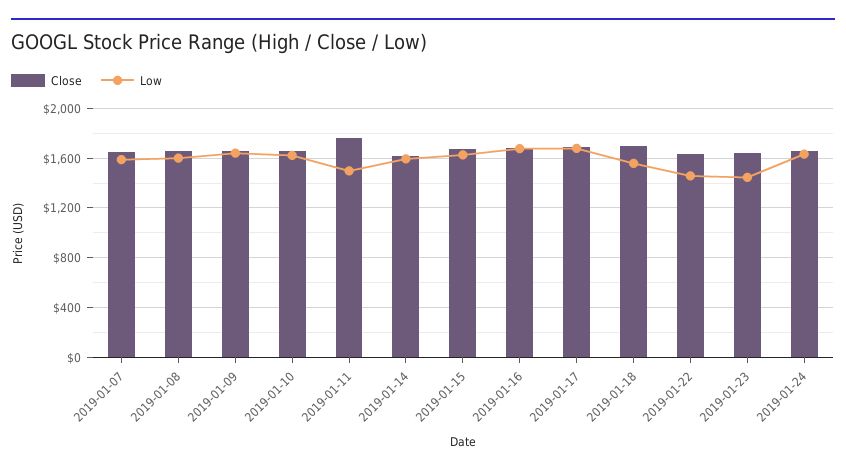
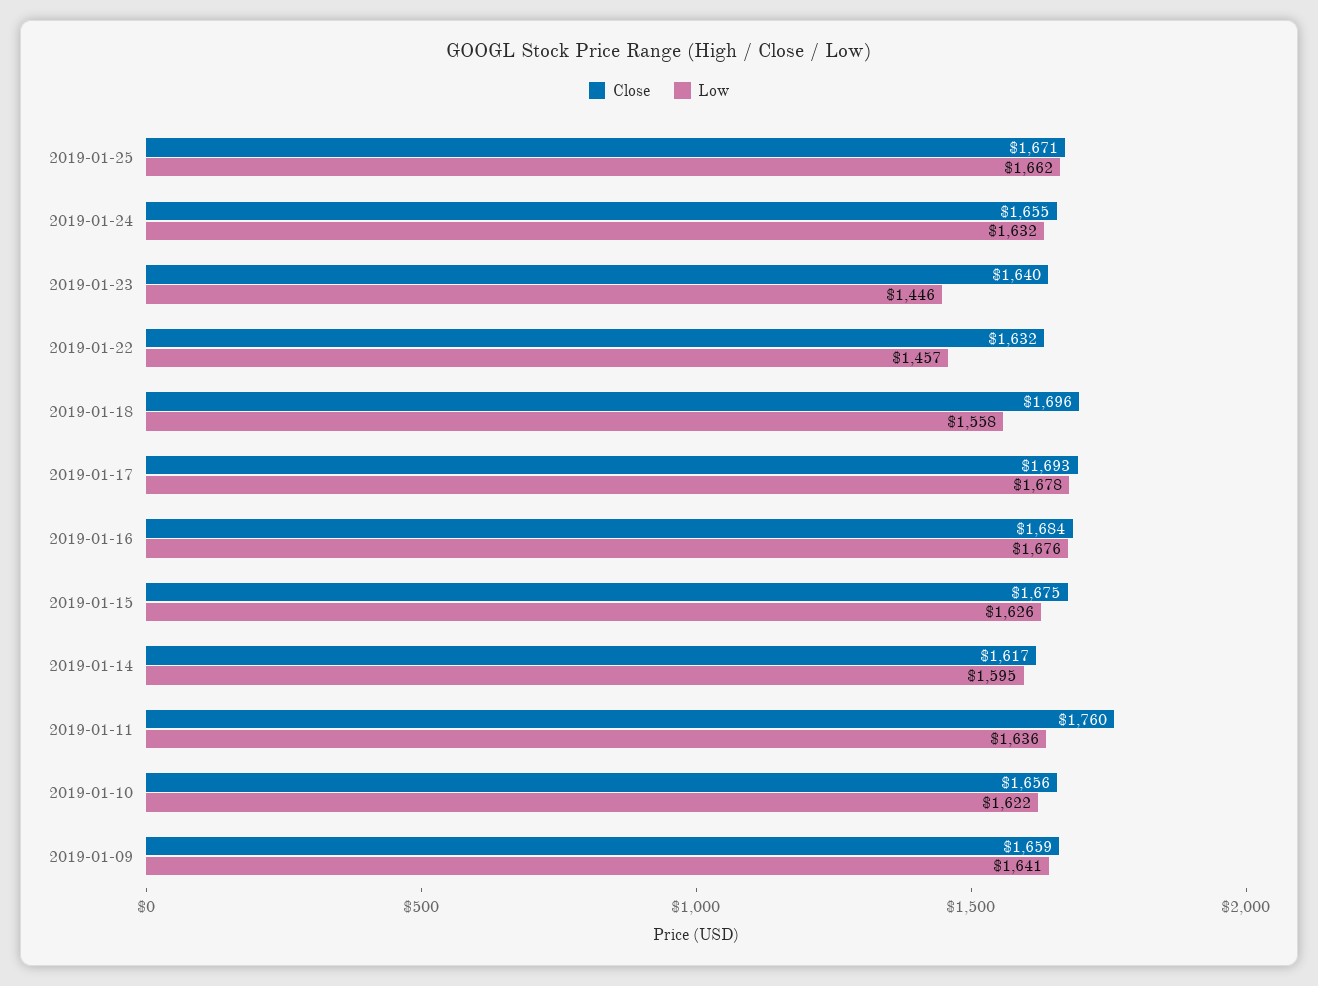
Close, 2019-01-07: 1650 -> none
Low, 2019-01-07: 1600 -> none
Close, 2019-01-08: 1650 -> none
Low, 2019-01-08: 1600 -> none
Low, 2019-01-11: 1500 -> 1636
Close, 2019-01-25: none -> 1671
Low, 2019-01-25: none -> 1662

